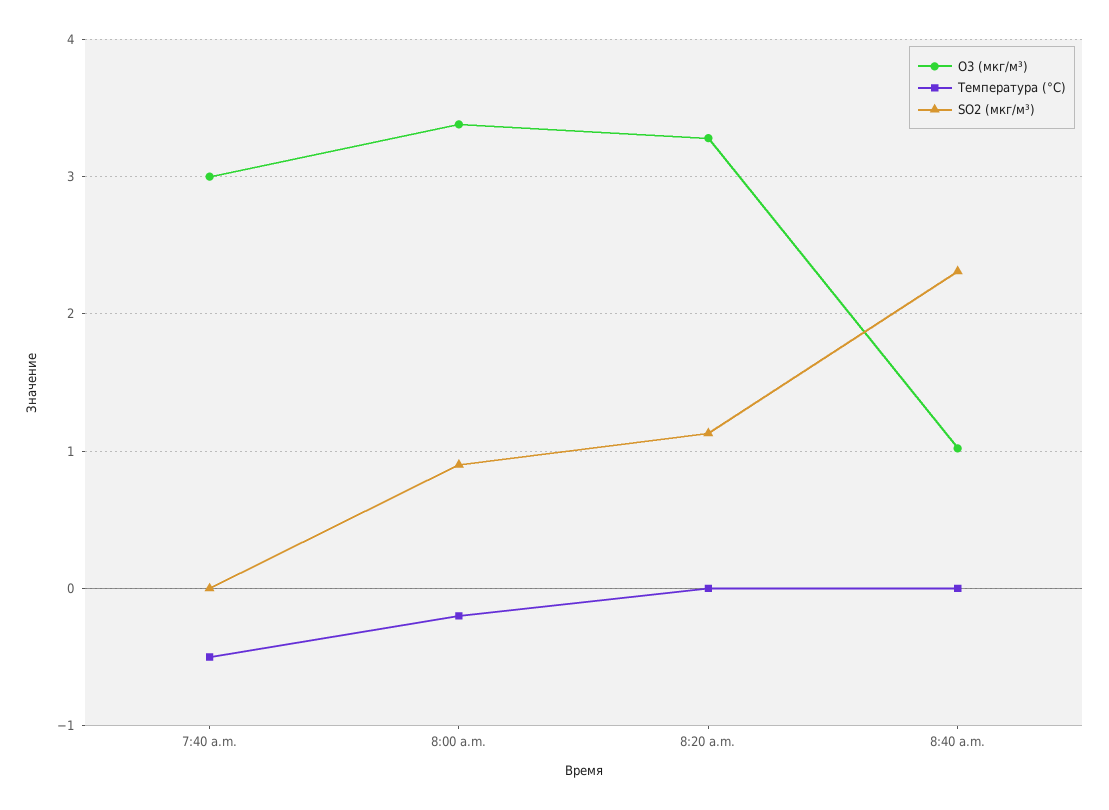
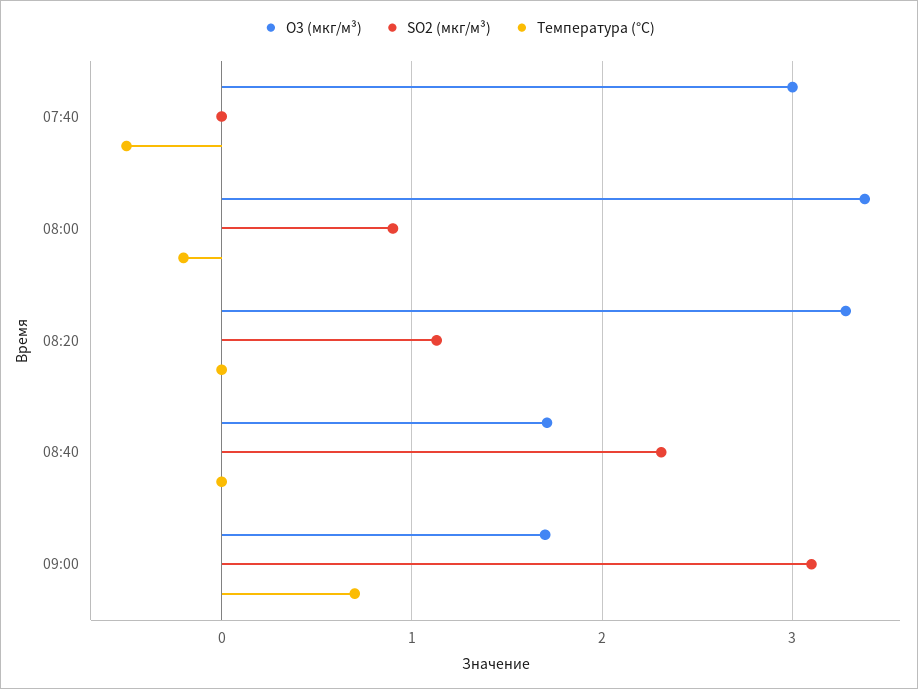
O3 (мкг/м³), 8:40 a.m.: 1 -> 1.7
O3 (мкг/м³), 09:00: none -> 1.7
SO2 (мкг/м³), 09:00: none -> 3.1
Температура (°C), 09:00: none -> 0.7

